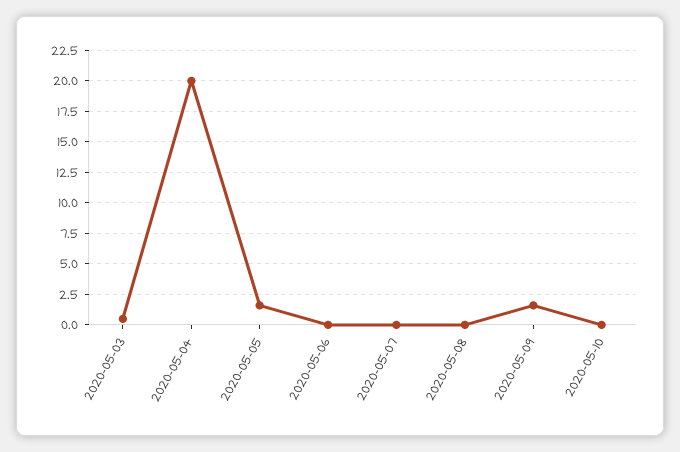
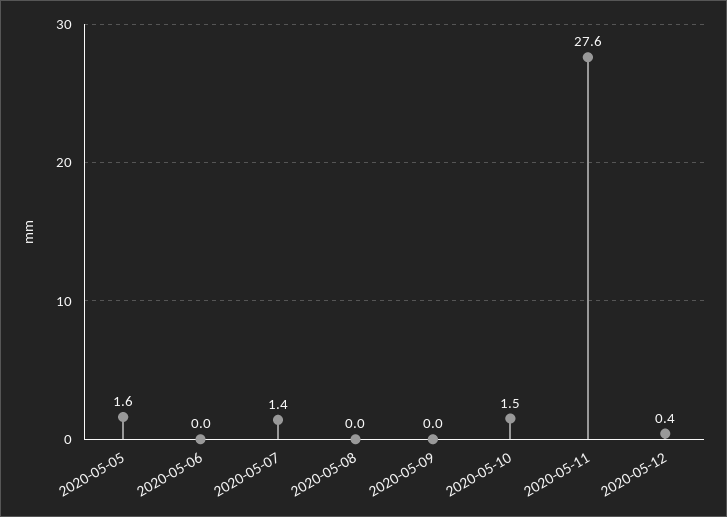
2020-05-03: 0.5 -> none
2020-05-04: 20 -> none
2020-05-07: 0 -> 1.4
2020-05-09: 1.5 -> 0
2020-05-10: 0 -> 1.5
2020-05-11: none -> 27.6
2020-05-12: none -> 0.4

